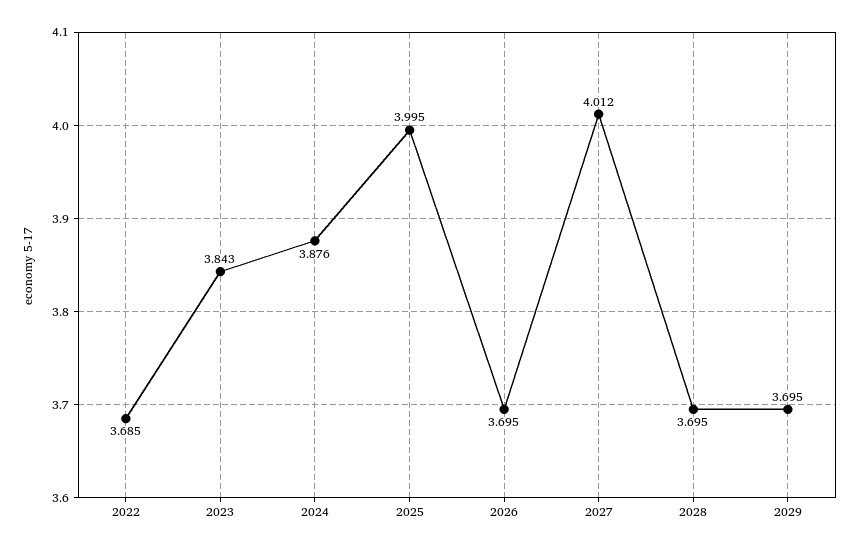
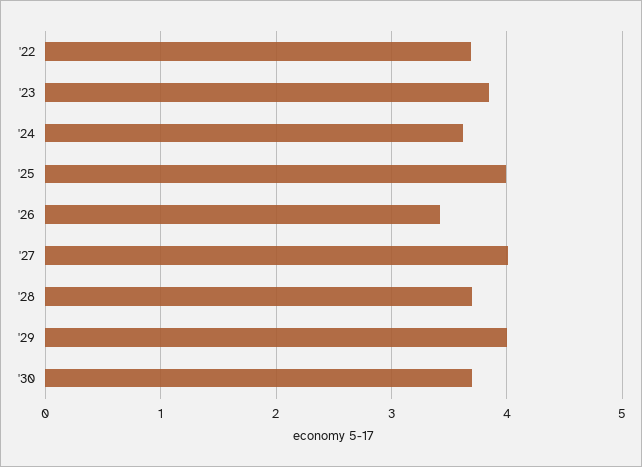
2024: 3.876 -> 3.6
2026: 3.695 -> 3.4
2029: 3.695 -> 4
'30: none -> 3.7

